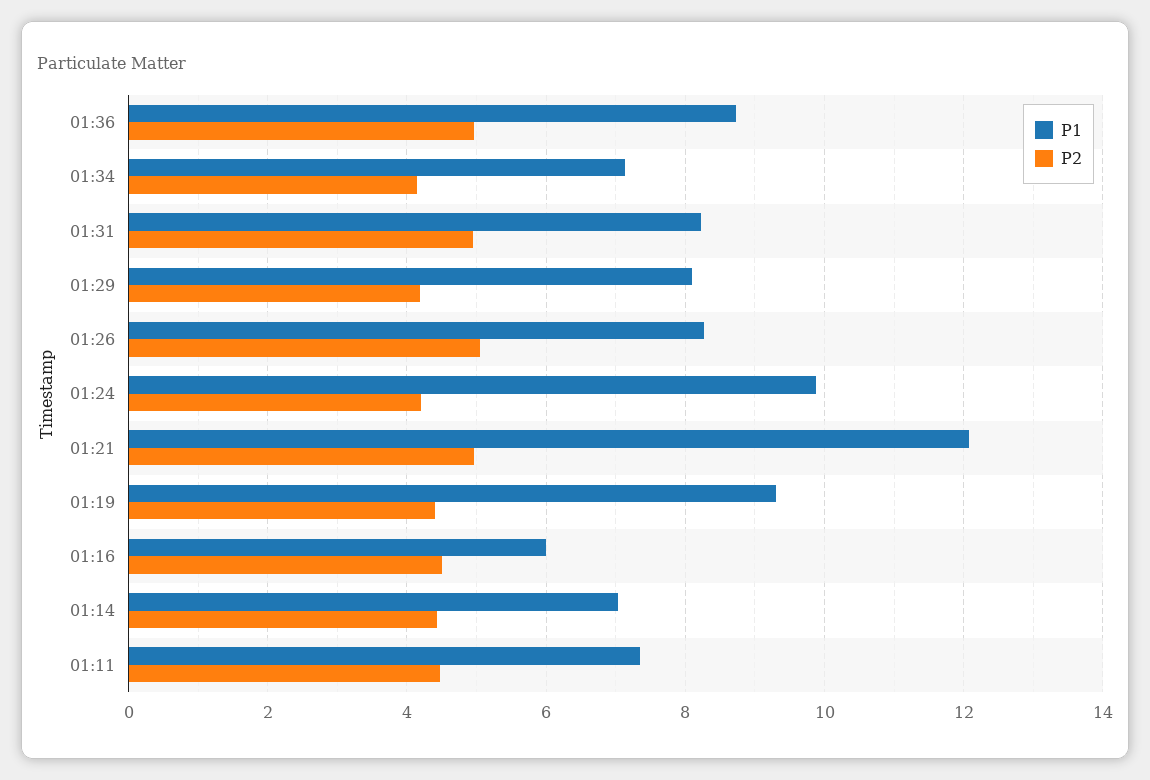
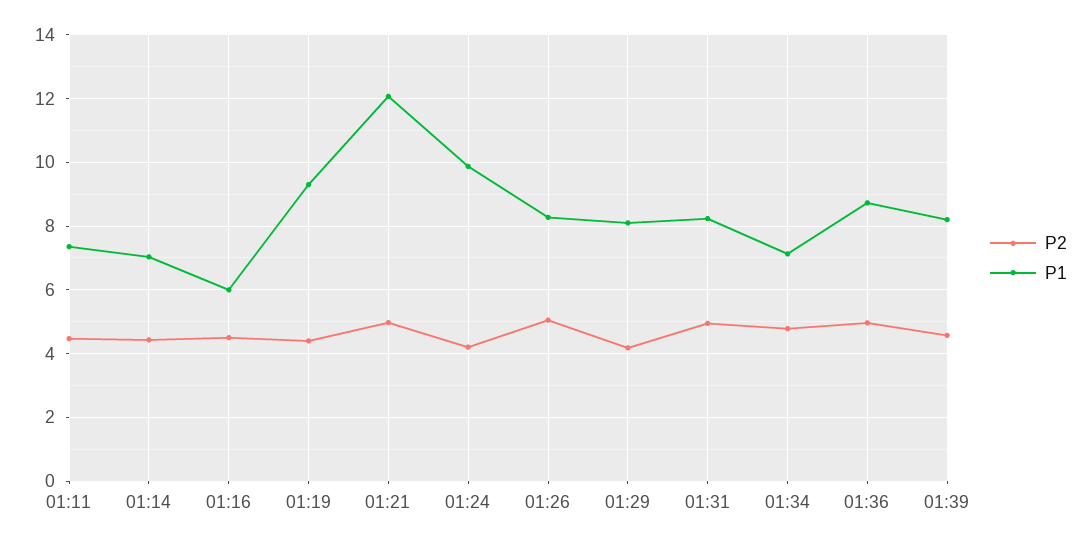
P2, 01:34: 4.2 -> 4.8
P2, 01:39: none -> 4.6
P1, 01:39: none -> 8.2

